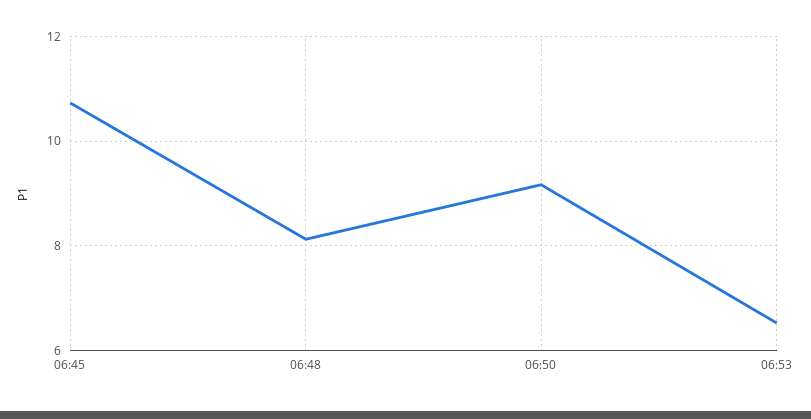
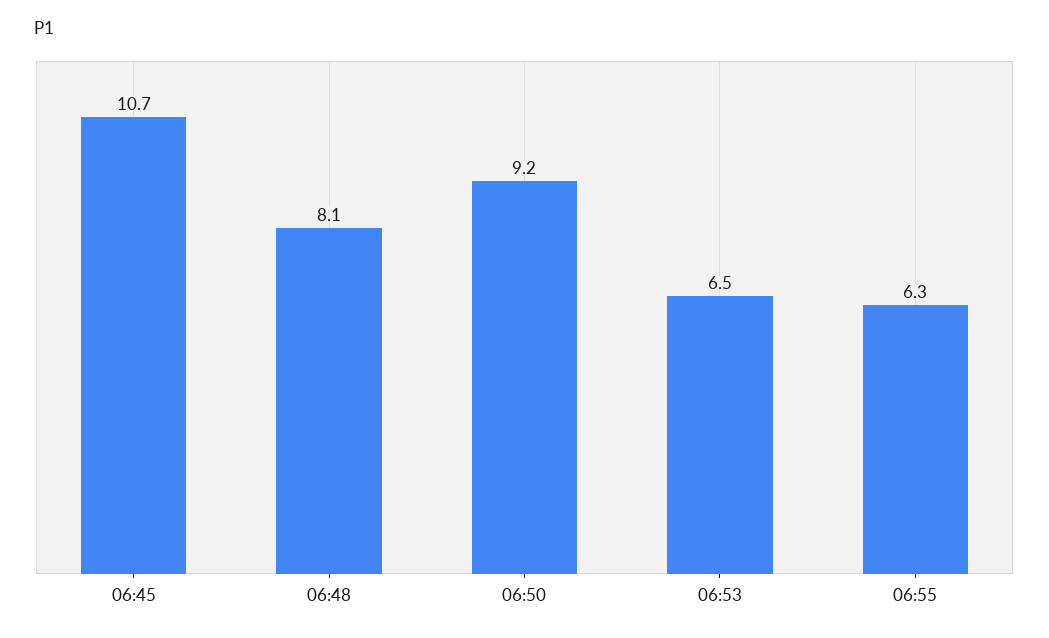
06:55: none -> 6.3

